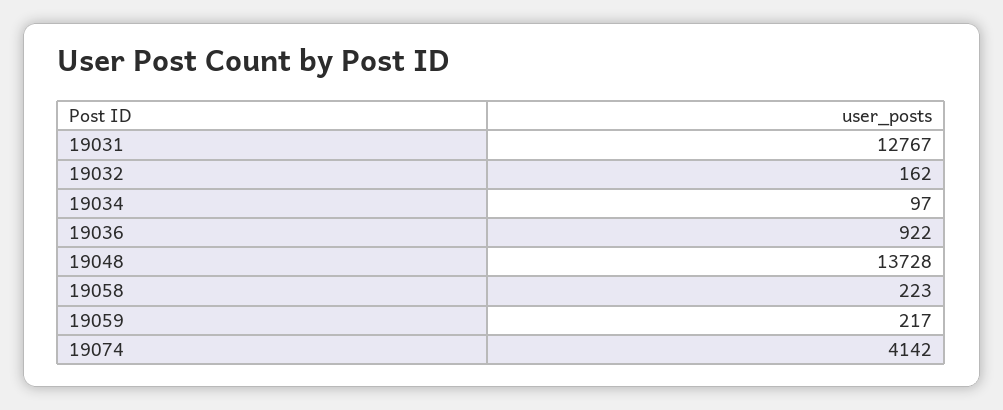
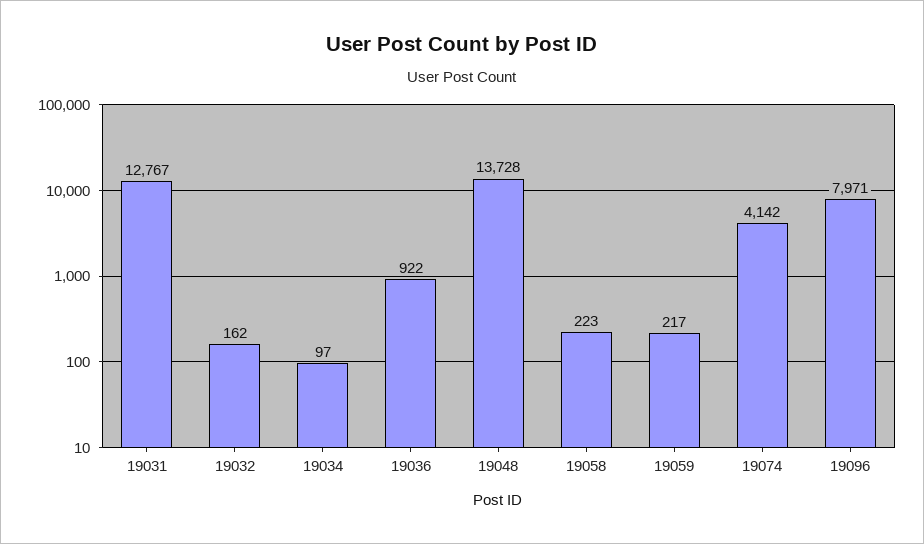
19096: none -> 7971

